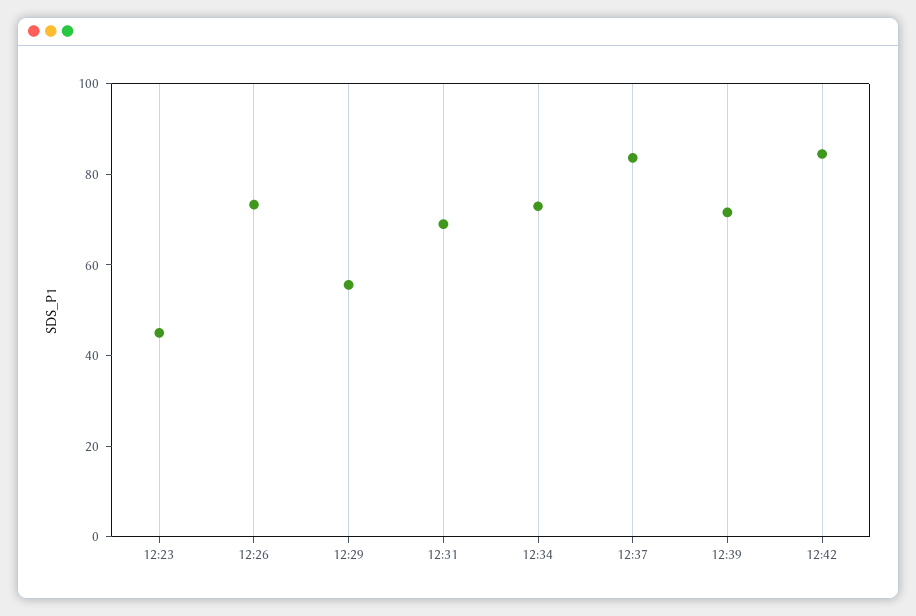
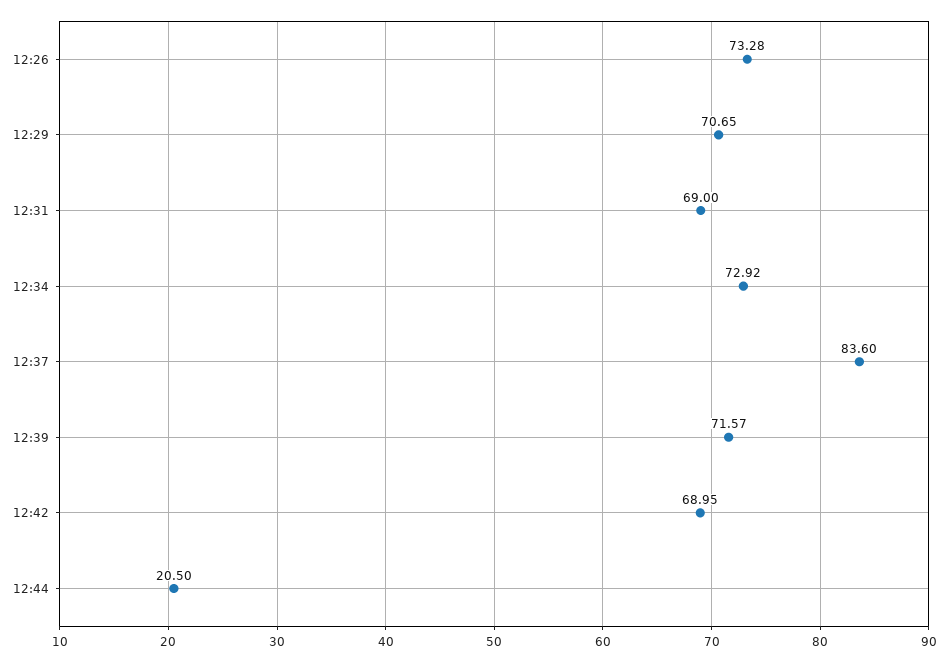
12:23: 45 -> none
12:29: 55 -> 70.65
12:42: 85 -> 68.95
12:44: none -> 20.5

